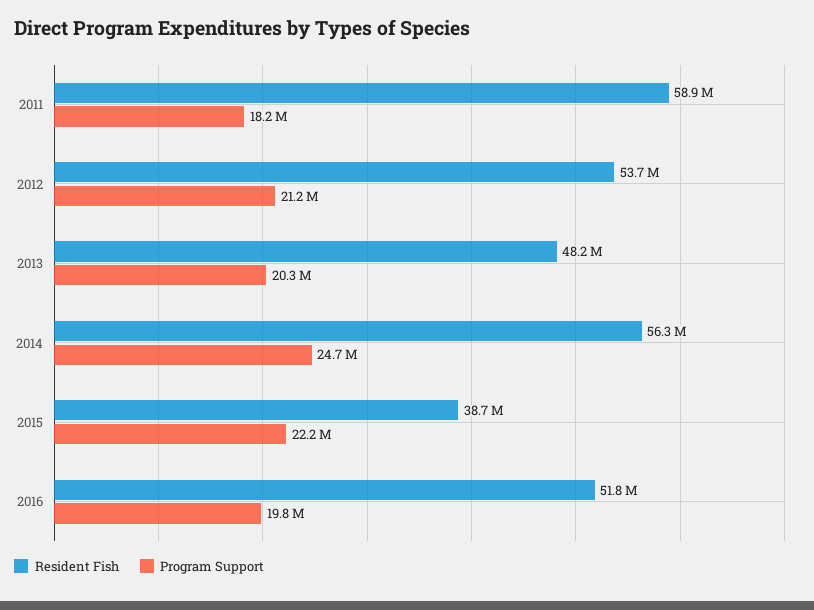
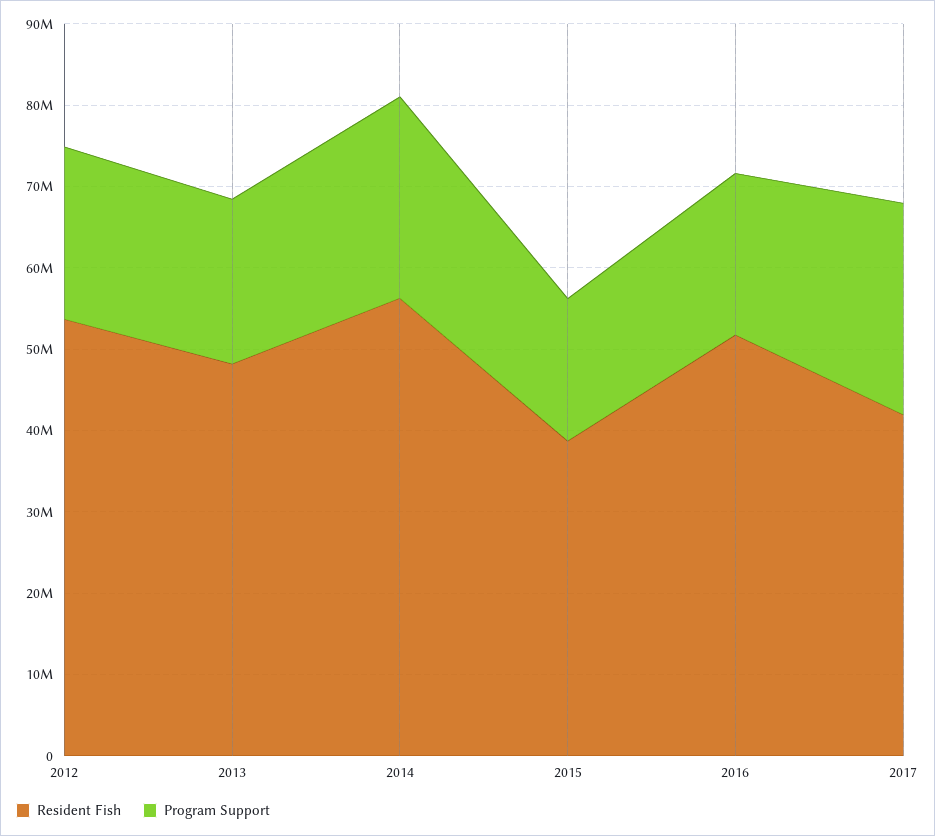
Resident Fish, 2011: 58900000 -> none
Program Support, 2011: 18200000 -> none
Program Support, 2015: 22200000 -> 18000000
Resident Fish, 2017: none -> 42000000
Program Support, 2017: none -> 26000000

